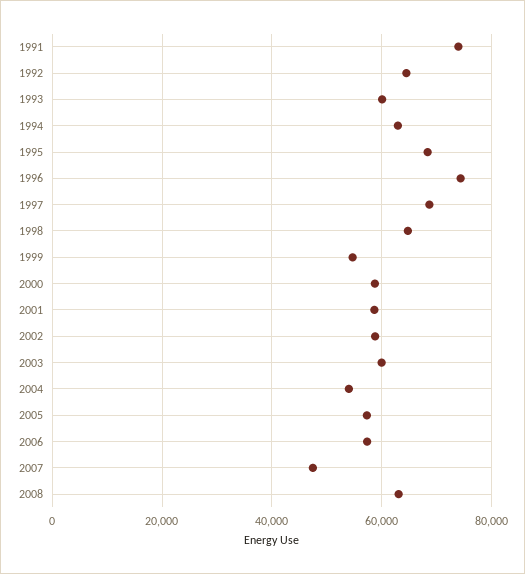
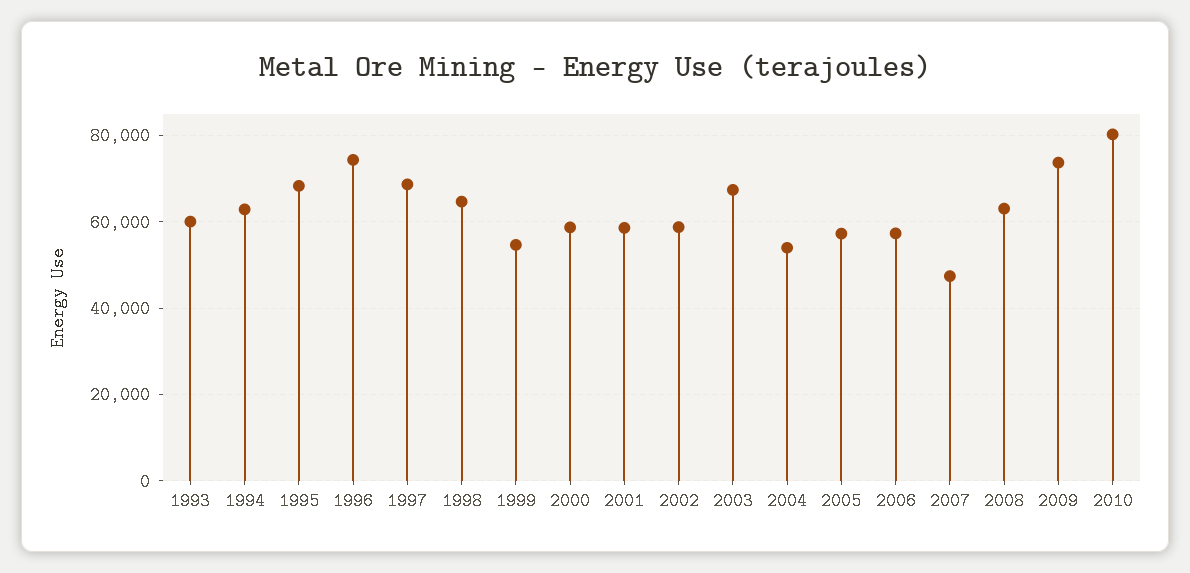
1991: 74000 -> none
1992: 64000 -> none
2003: 60000 -> 68000
2009: none -> 74000
2010: none -> 80000

